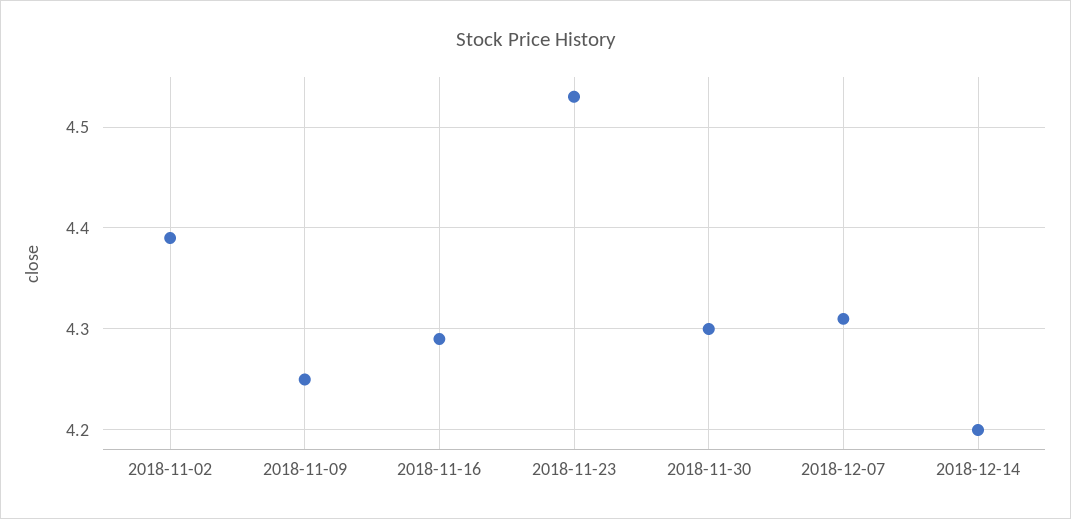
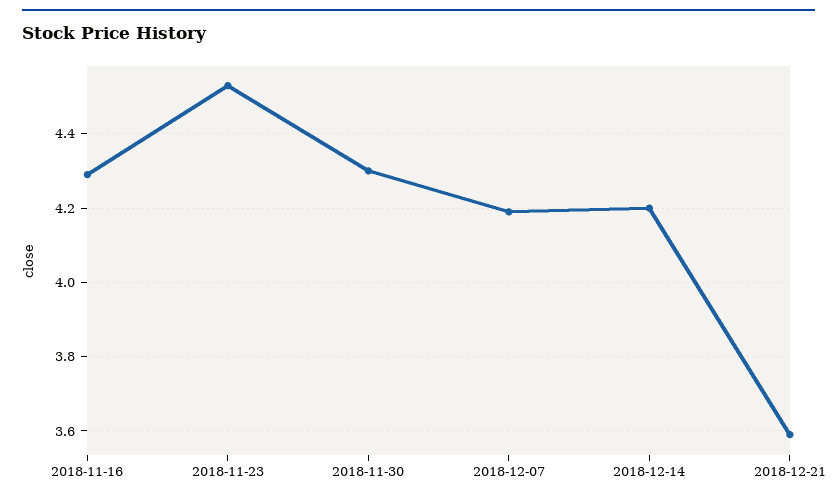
2018-11-02: 4.39 -> none
2018-11-09: 4.25 -> none
2018-12-07: 4.31 -> 4.2
2018-12-21: none -> 3.6

